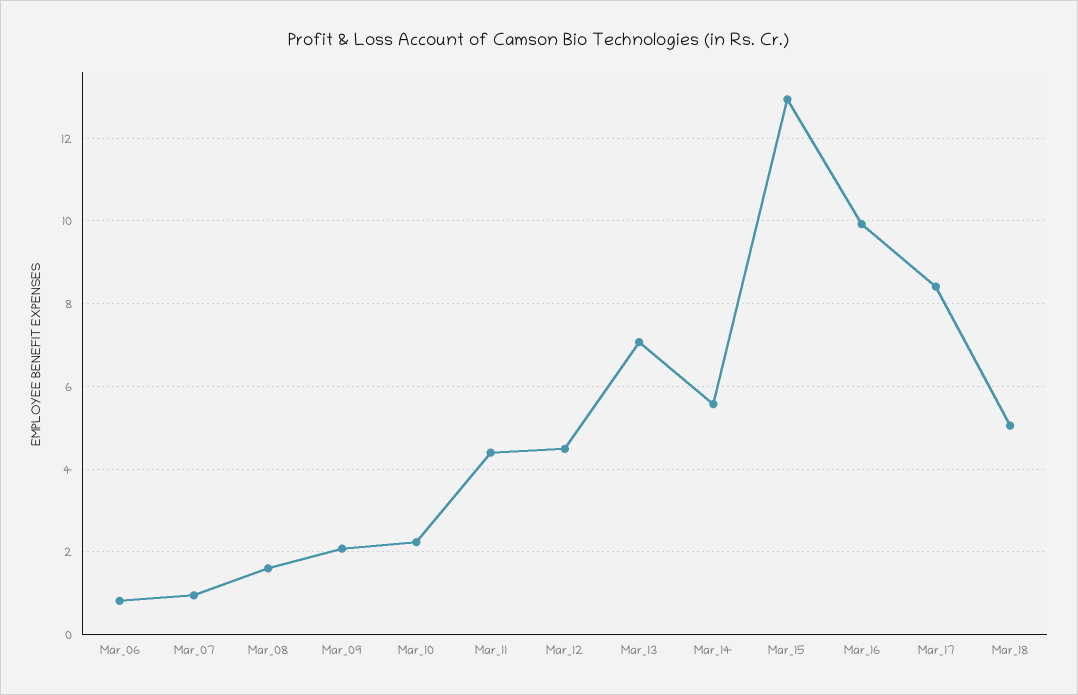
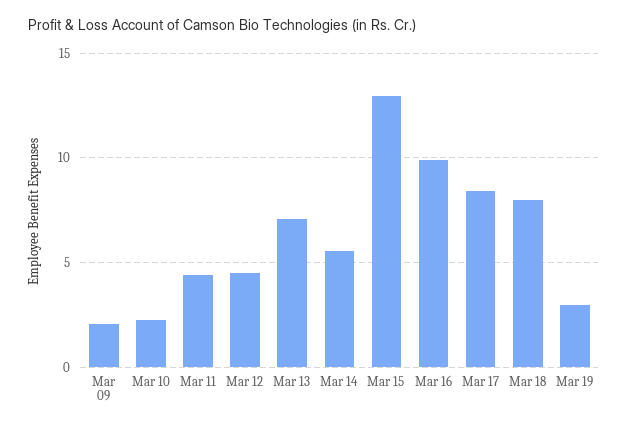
Mar_06: 0.8 -> none
Mar_07: 1 -> none
Mar_08: 1.6 -> none
Mar_18: 5 -> 8
Mar 19: none -> 3

